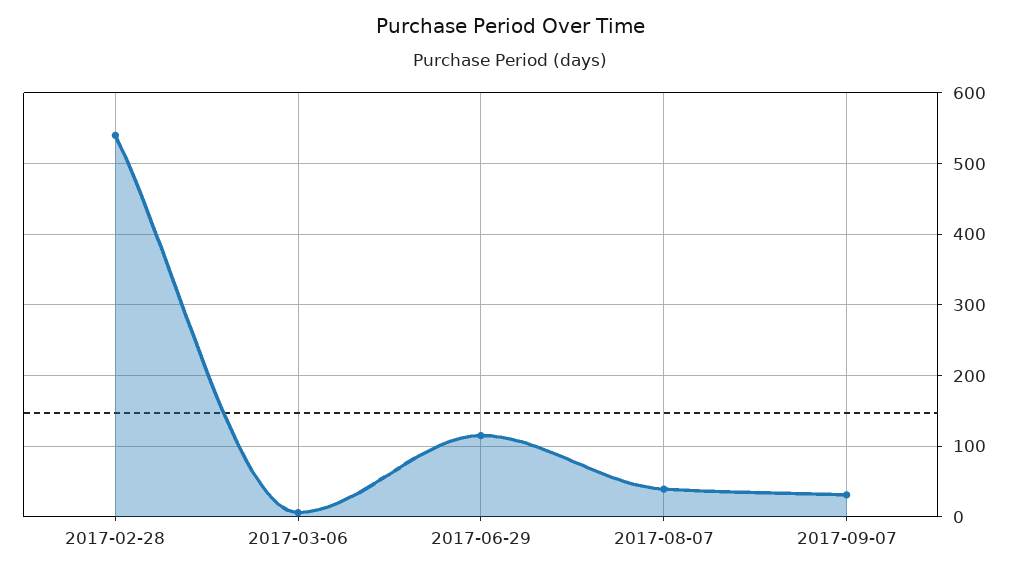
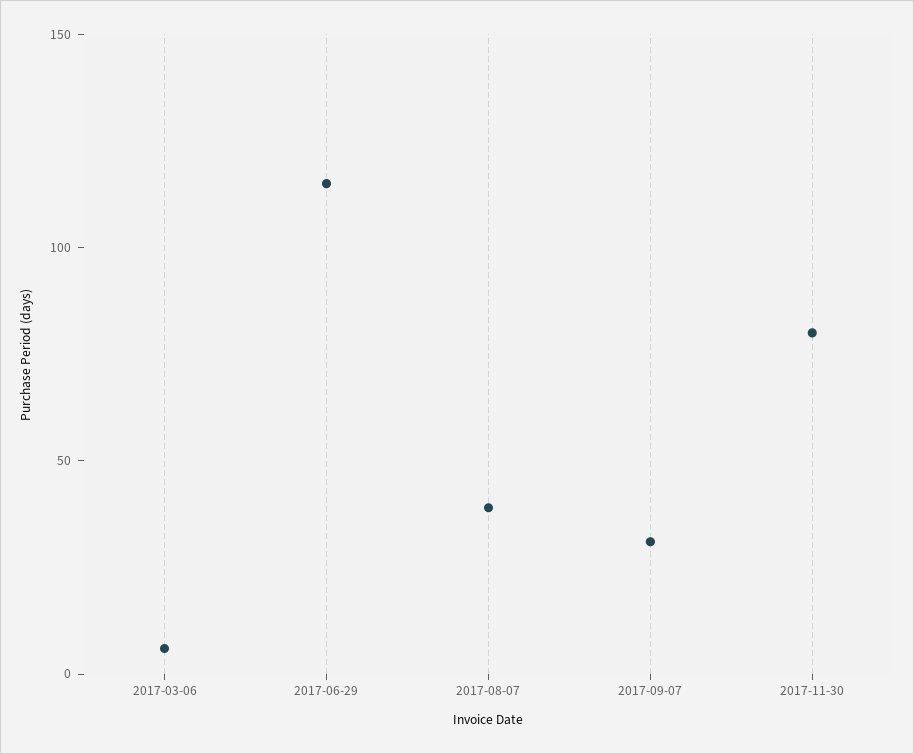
2017-02-28: 540 -> none
2017-11-30: none -> 80

